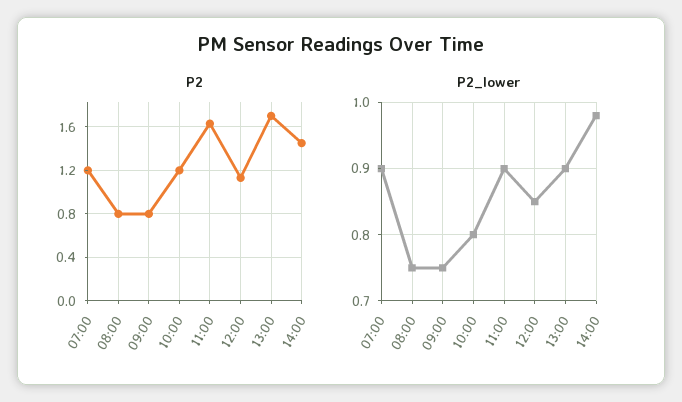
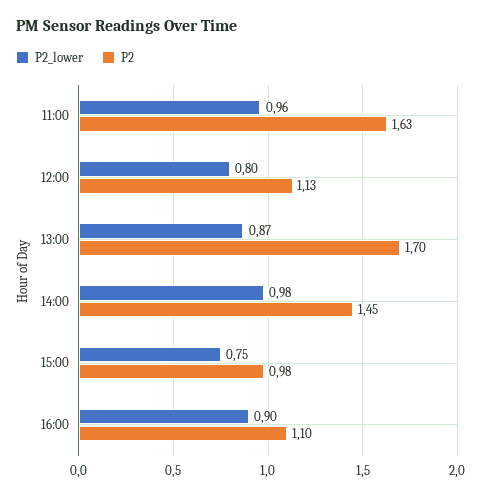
P2, 07:00: 1.2 -> none
P2, 08:00: 0.8 -> none
P2, 09:00: 0.8 -> none
P2, 10:00: 1.2 -> none
P2_lower, 07:00: 0.9 -> none
P2_lower, 08:00: 0.75 -> none
P2_lower, 09:00: 0.75 -> none
P2_lower, 10:00: 0.8 -> none
P2_lower, 11:00: 0.9 -> 0.96
P2_lower, 12:00: 0.85 -> 0.8
P2_lower, 13:00: 0.9 -> 0.87
P2_lower, 15:00: none -> 0.75
P2, 15:00: none -> 0.98
P2_lower, 16:00: none -> 0.9
P2, 16:00: none -> 1.1

